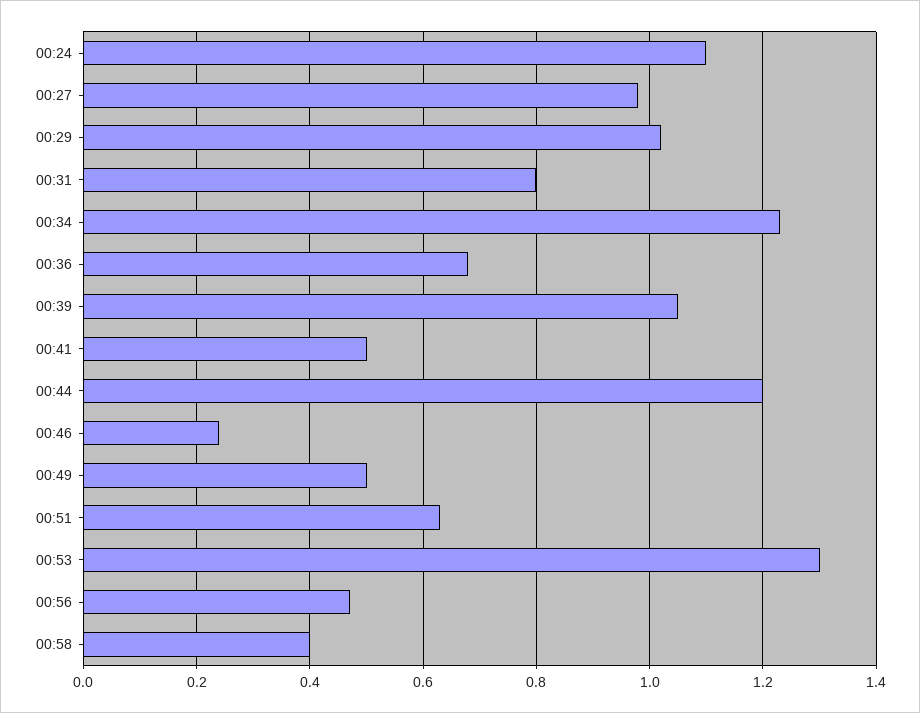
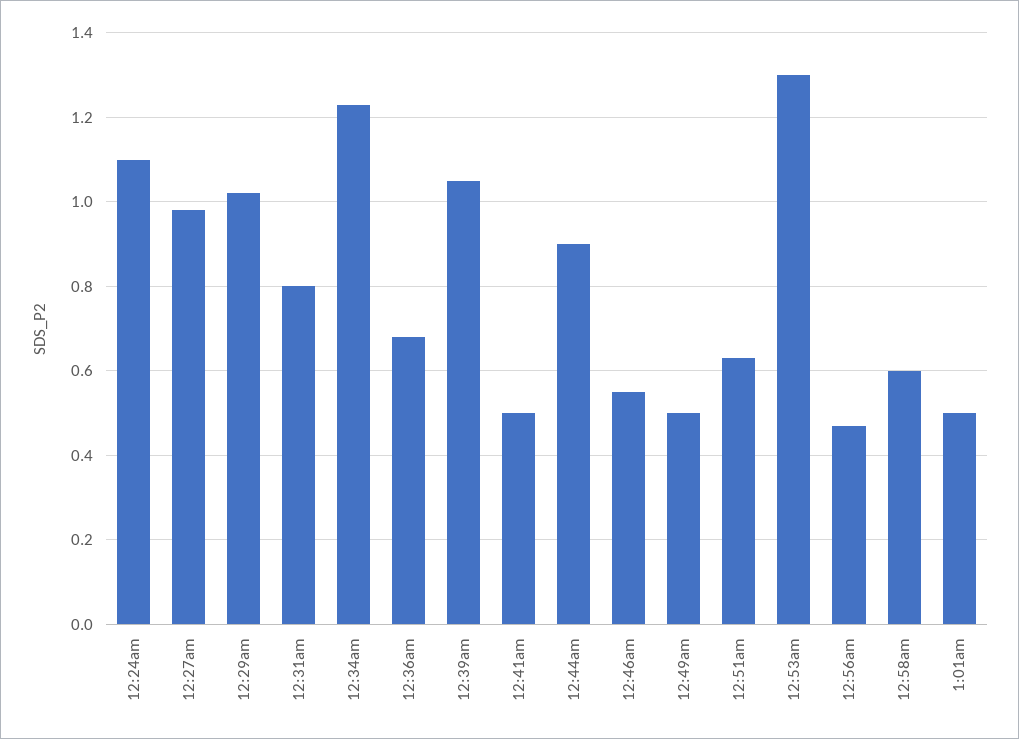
00:44: 1.2 -> 0.9
00:46: 0.25 -> 0.55
00:58: 0.4 -> 0.6
1:01am: none -> 0.5

